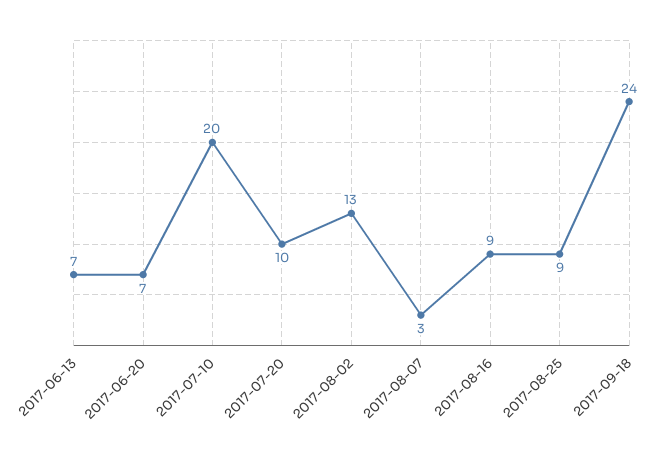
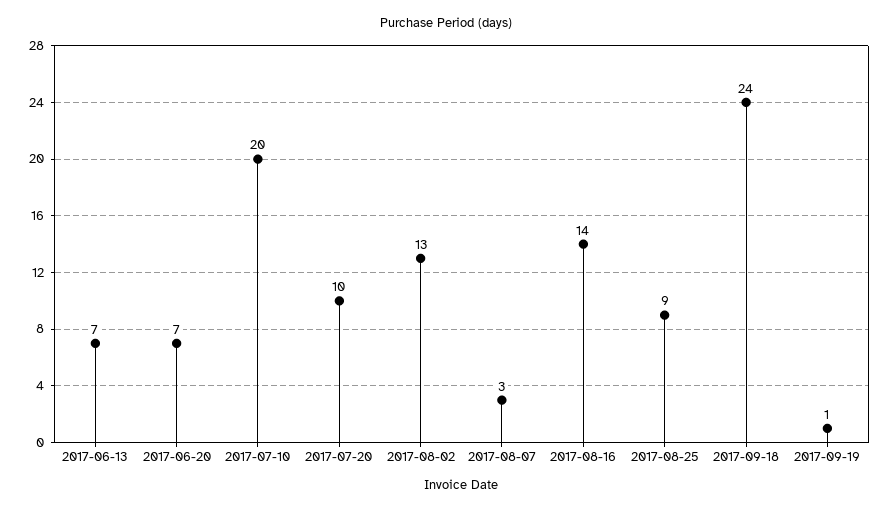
2017-08-16: 9 -> 14
2017-09-19: none -> 1

